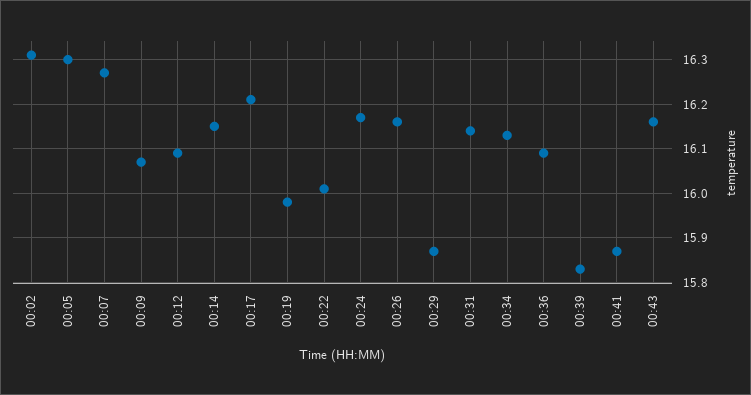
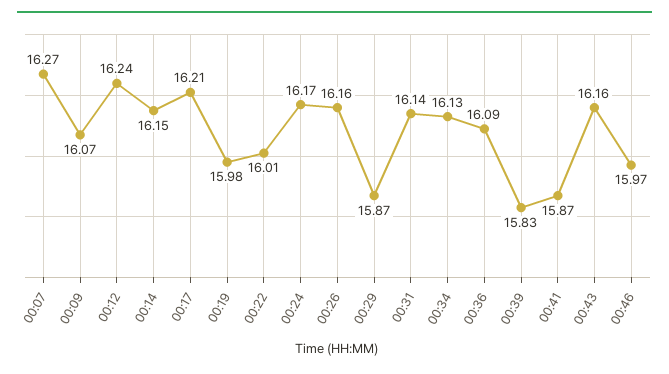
00:02: 16.3 -> none
00:05: 16.3 -> none
00:12: 16.1 -> 16.24
00:46: none -> 15.97

